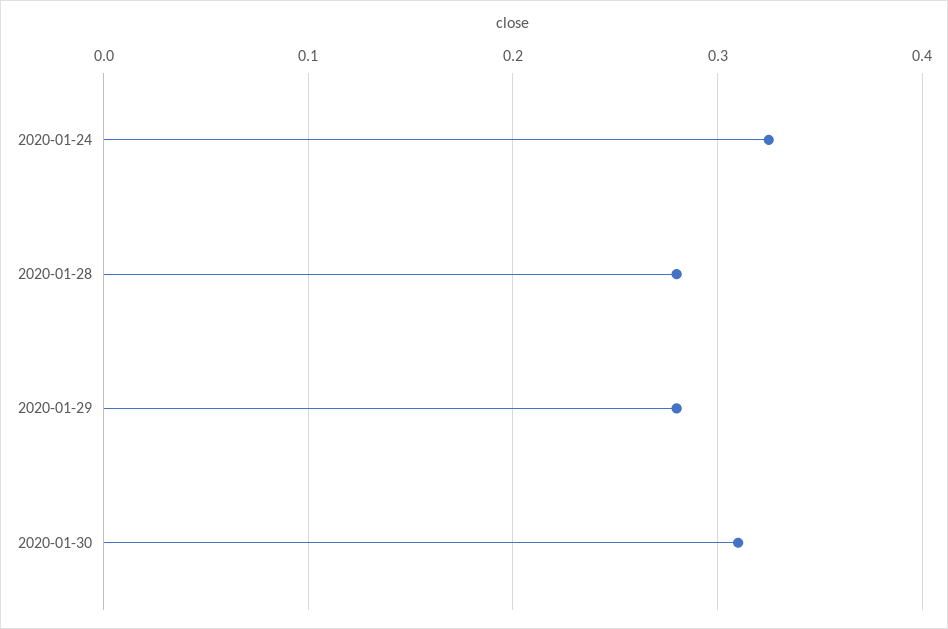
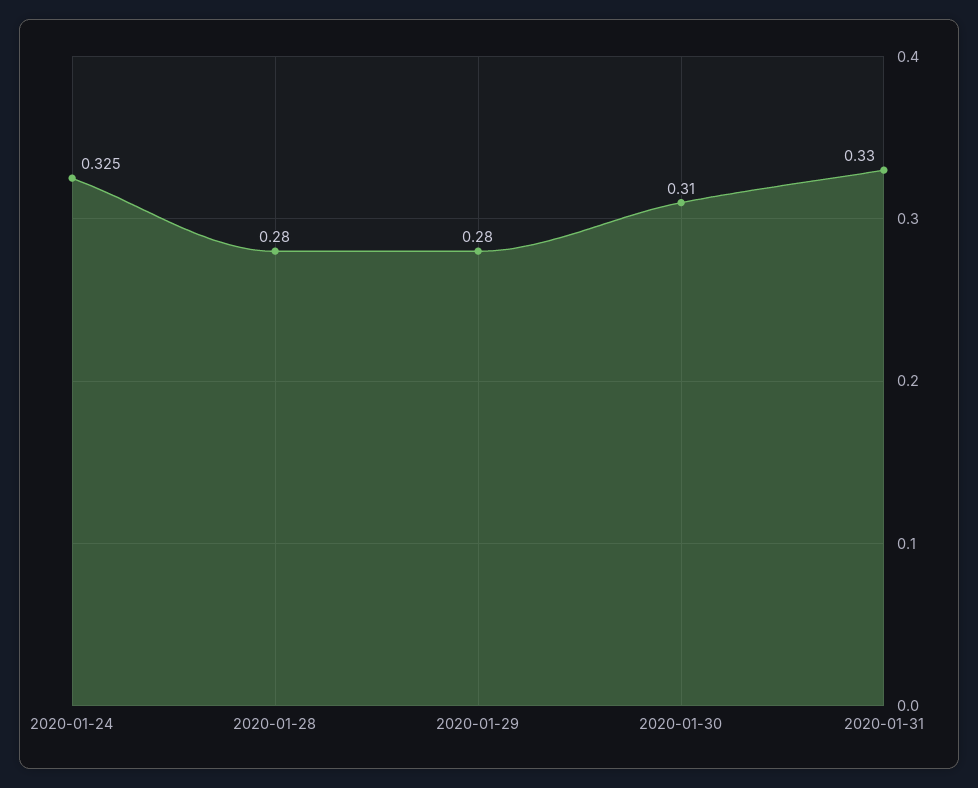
2020-01-31: none -> 0.33

